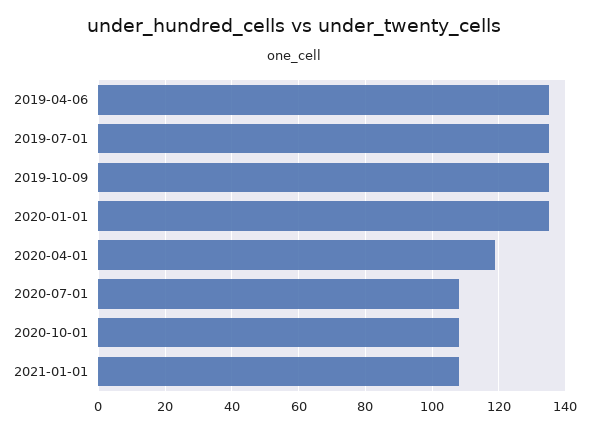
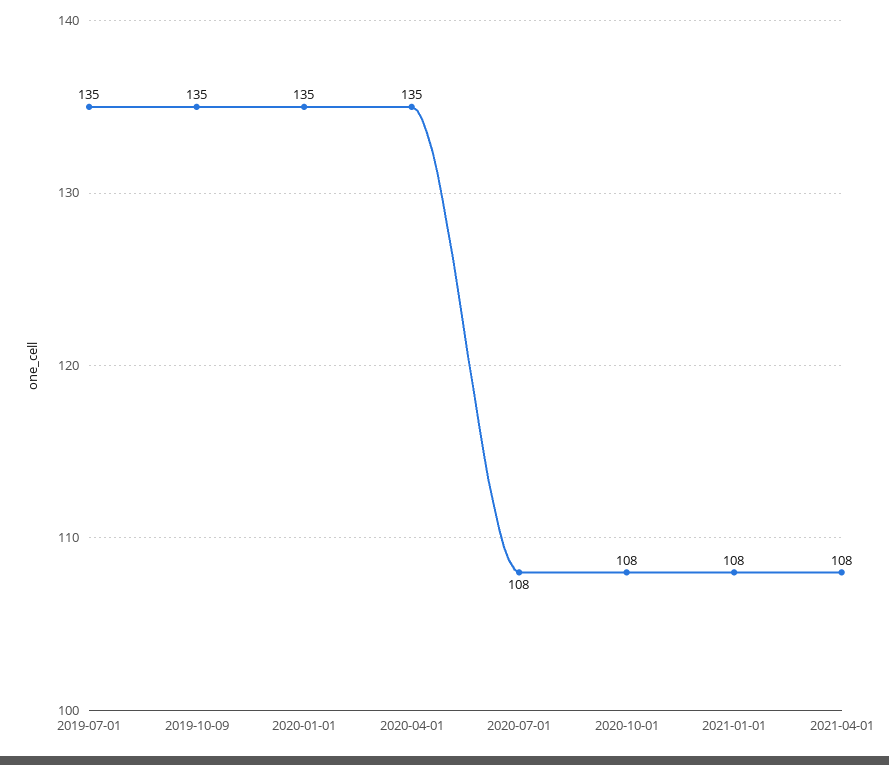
2019-04-06: 135 -> none
2020-04-01: 120 -> 135
2021-04-01: none -> 108

